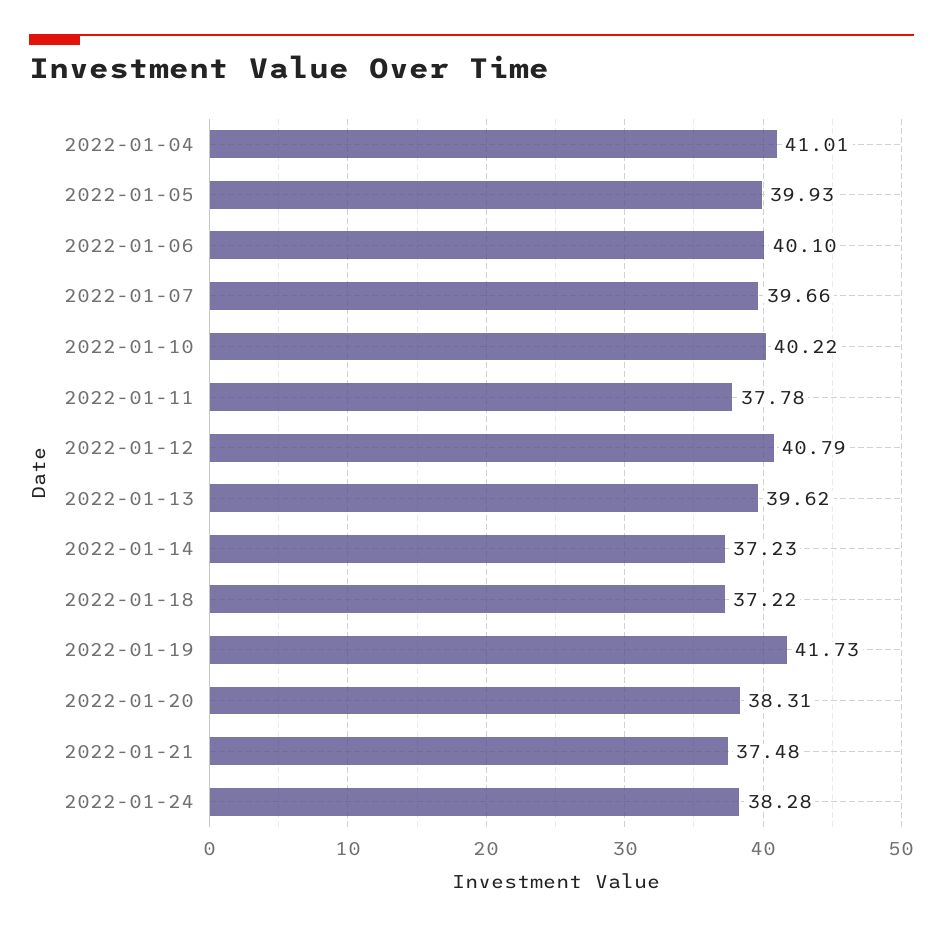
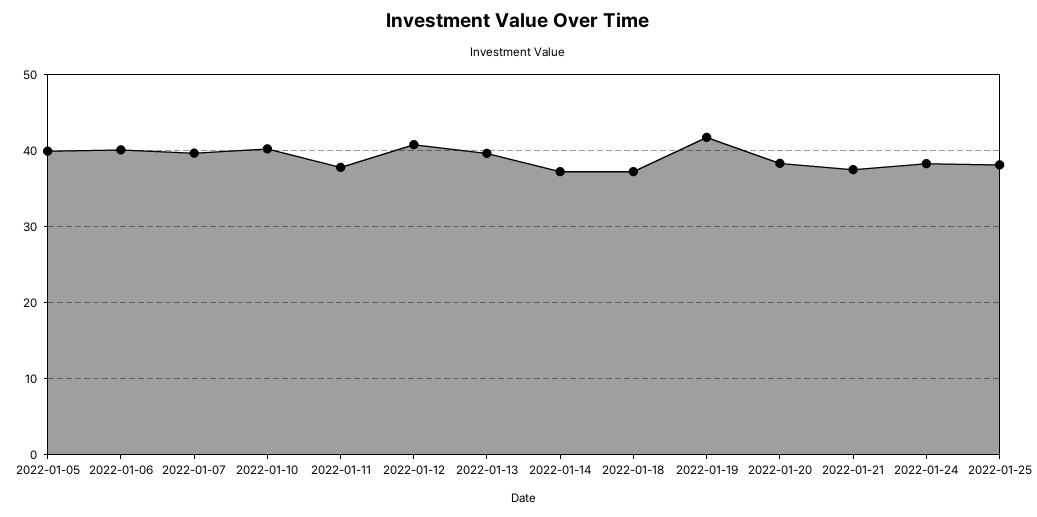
2022-01-04: 41.01 -> none
2022-01-25: none -> 38

